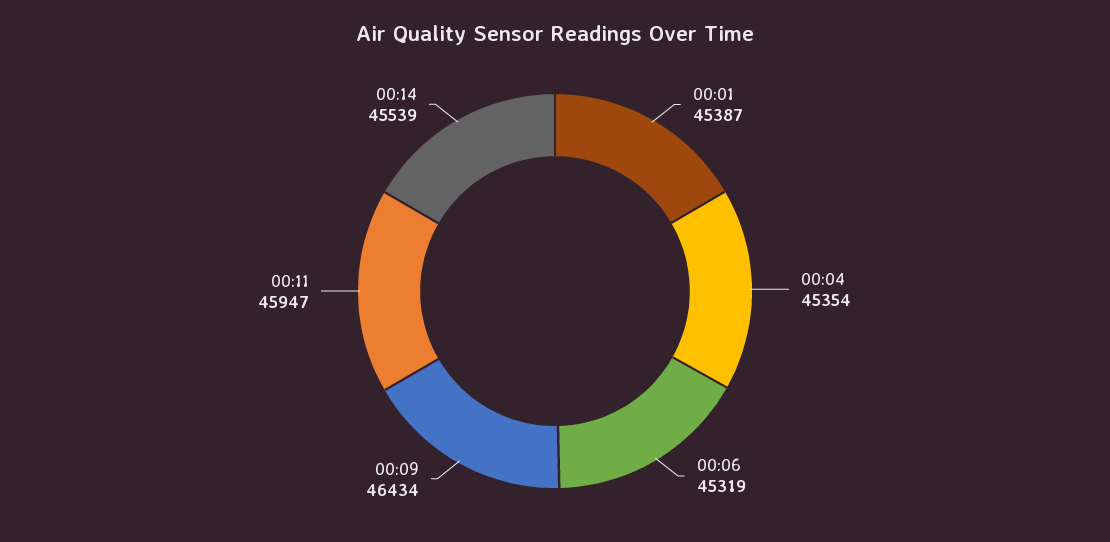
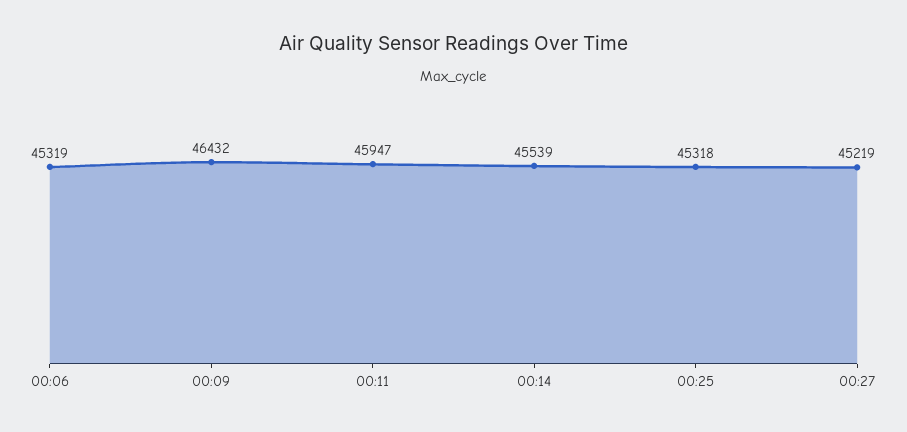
00:01: 45387 -> none
00:04: 45354 -> none
00:09: 46434 -> 46432
00:25: none -> 45318
00:27: none -> 45219

